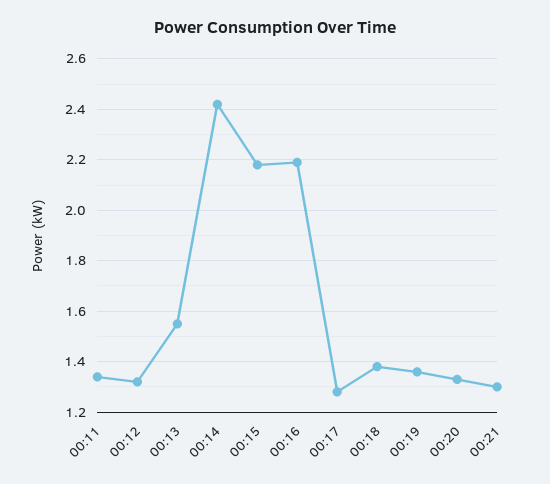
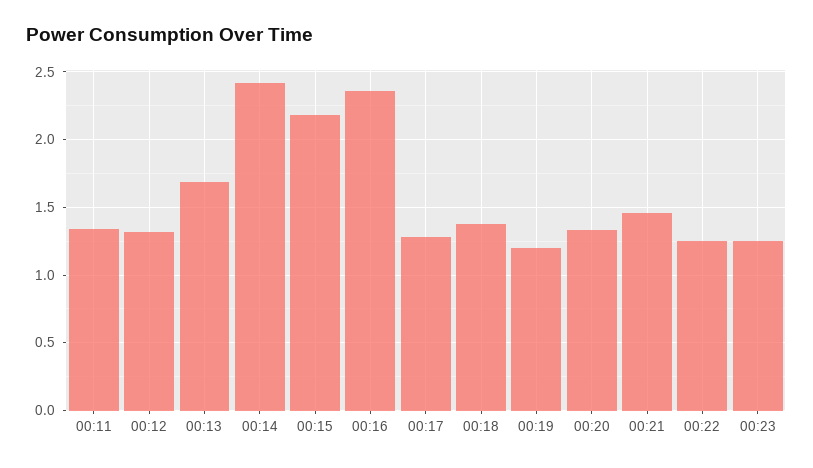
00:13: 1.55 -> 1.7
00:16: 2.2 -> 2.35
00:19: 1.35 -> 1.2
00:21: 1.3 -> 1.45
00:22: none -> 1.25
00:23: none -> 1.25

